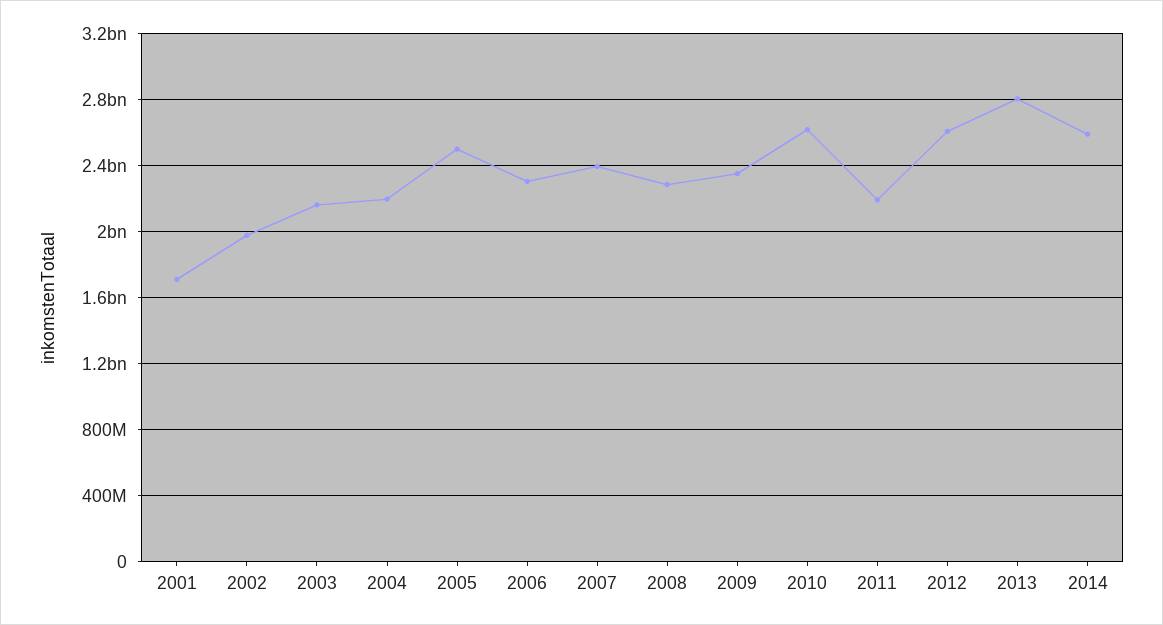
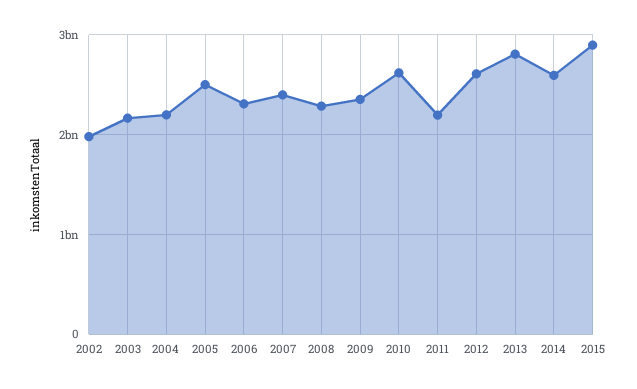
2001: 1700000000 -> none
2015: none -> 2900000000

